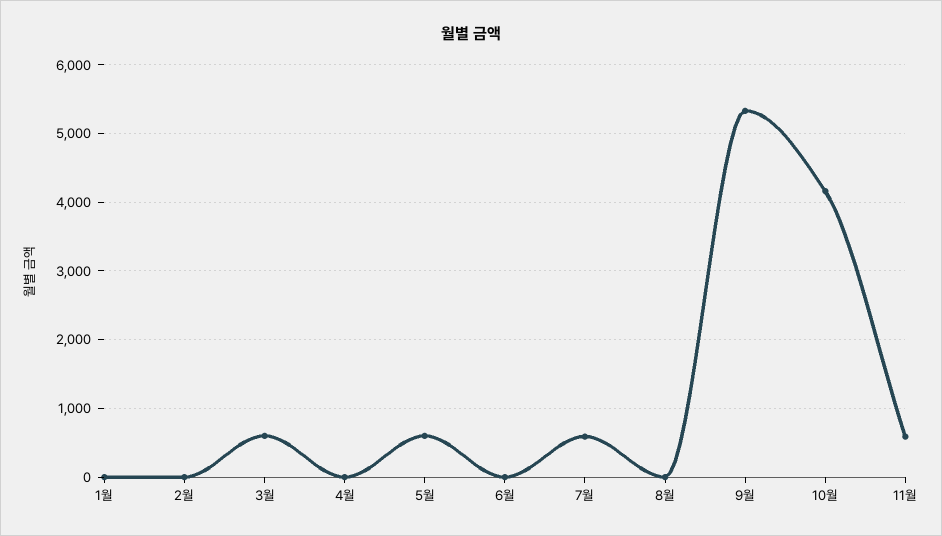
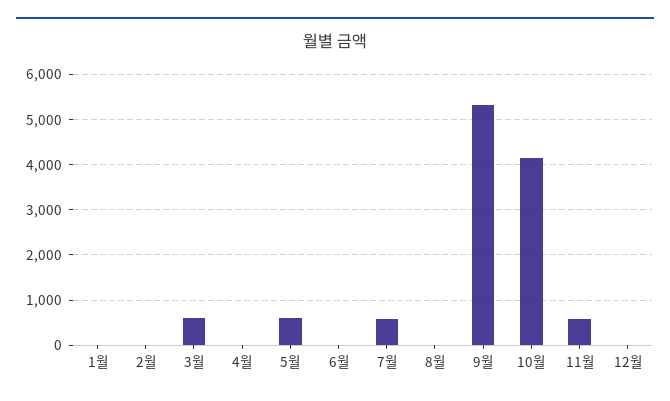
12월: none -> 0

